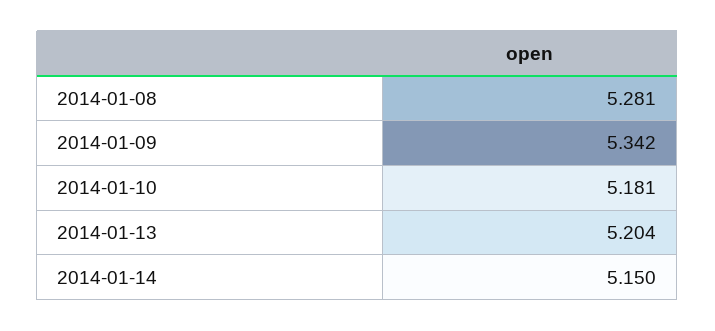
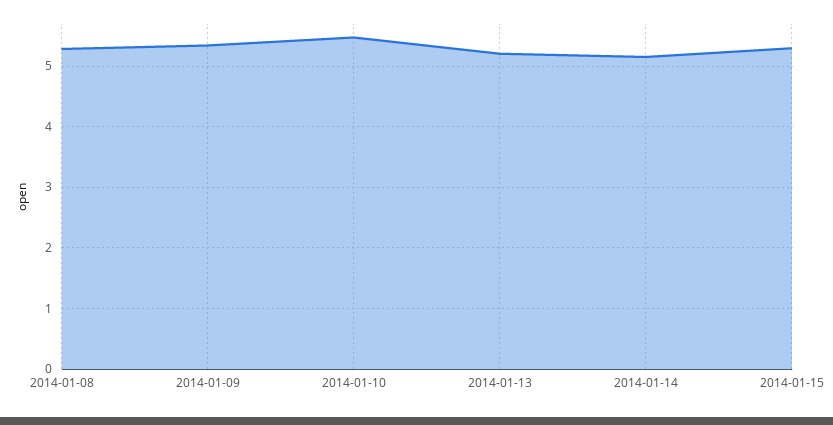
2014-01-10: 5.181 -> 5.5
2014-01-15: none -> 5.3

